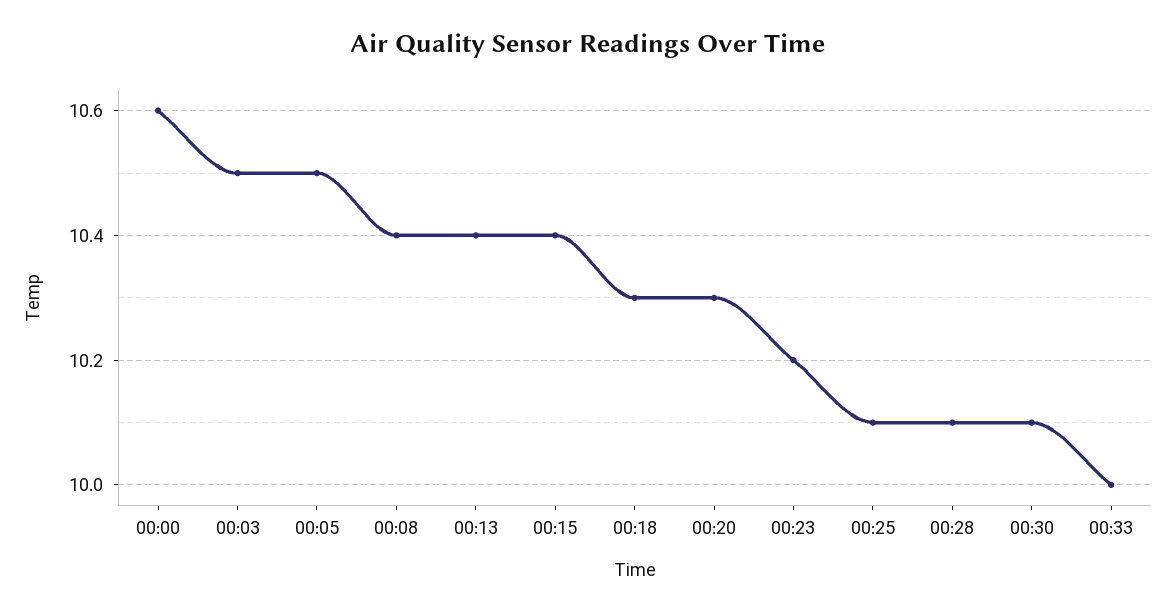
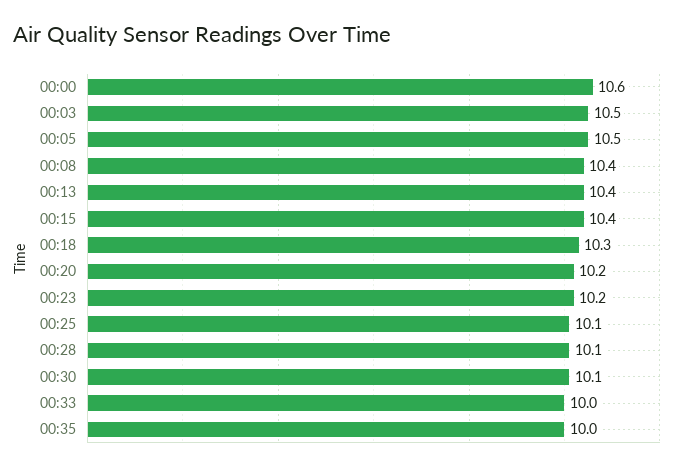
00:20: 10.3 -> 10.2
00:35: none -> 10

